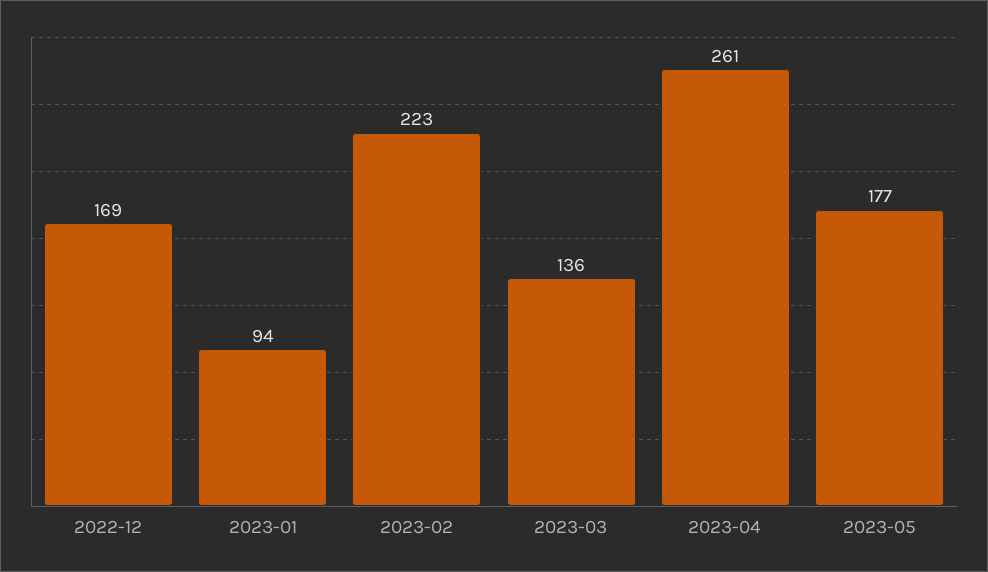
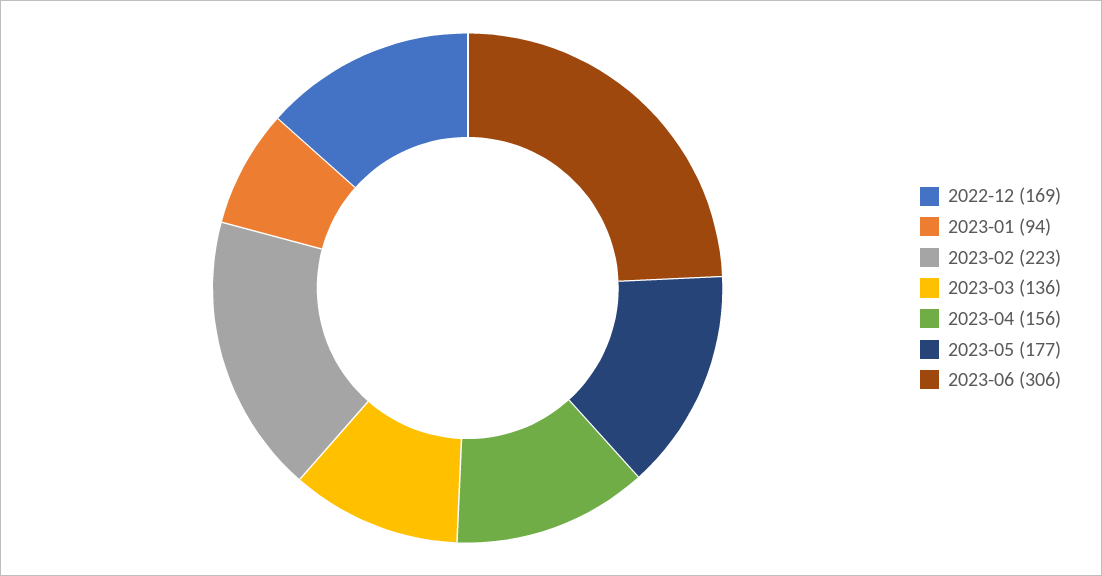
2023-04: 261 -> 156
2023-06: none -> 306

